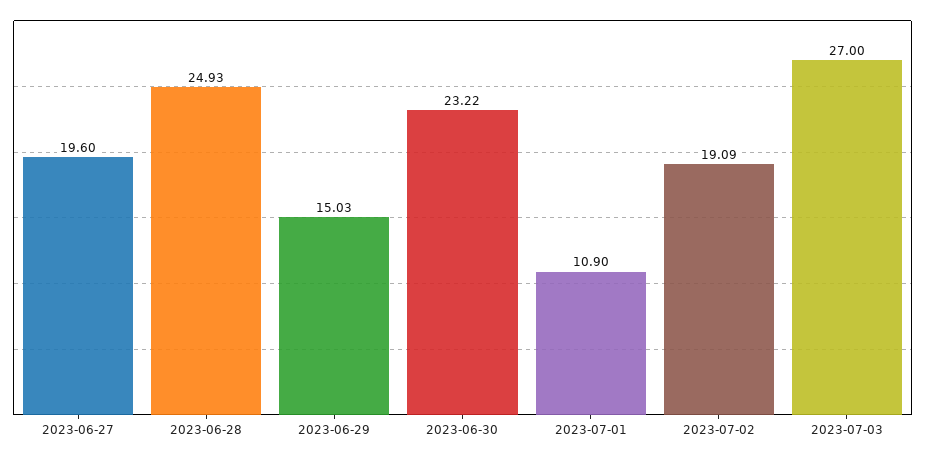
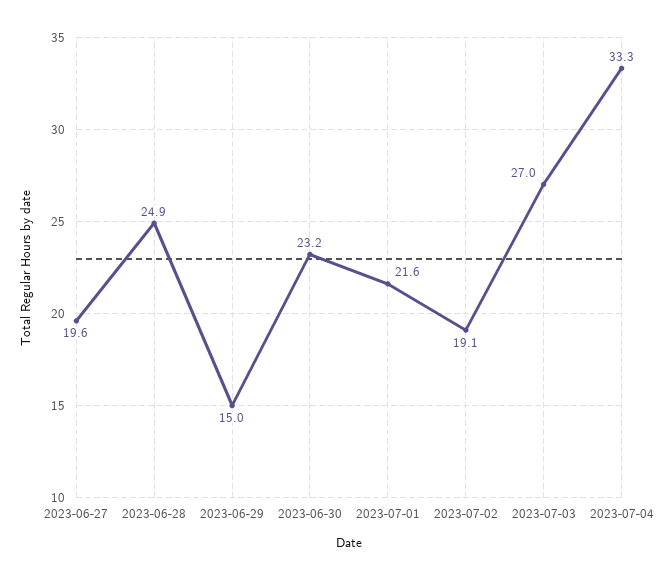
2023-07-01: 10.9 -> 21.6
2023-07-04: none -> 33.3

